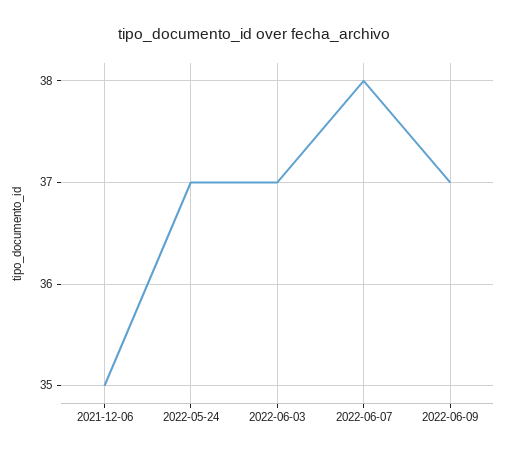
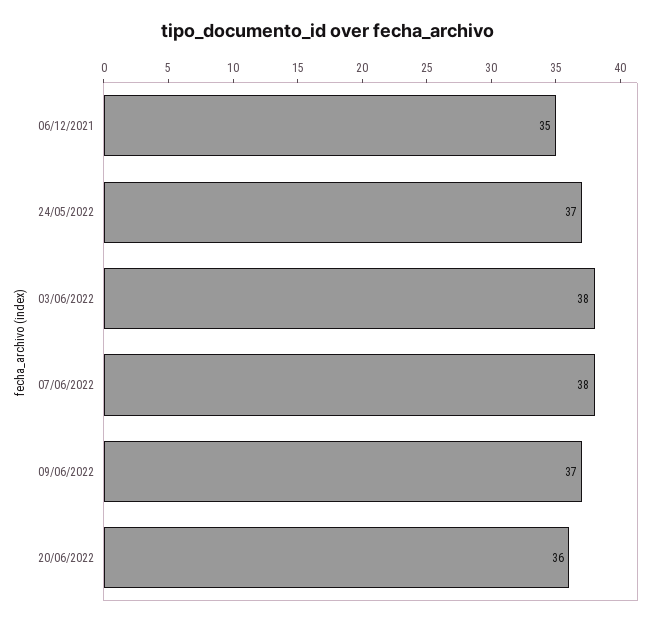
2022-06-03: 37 -> 38
20/06/2022: none -> 36

